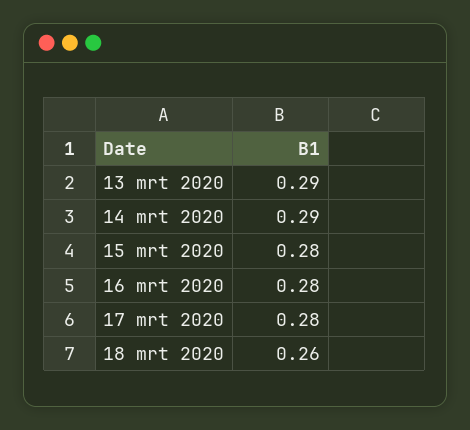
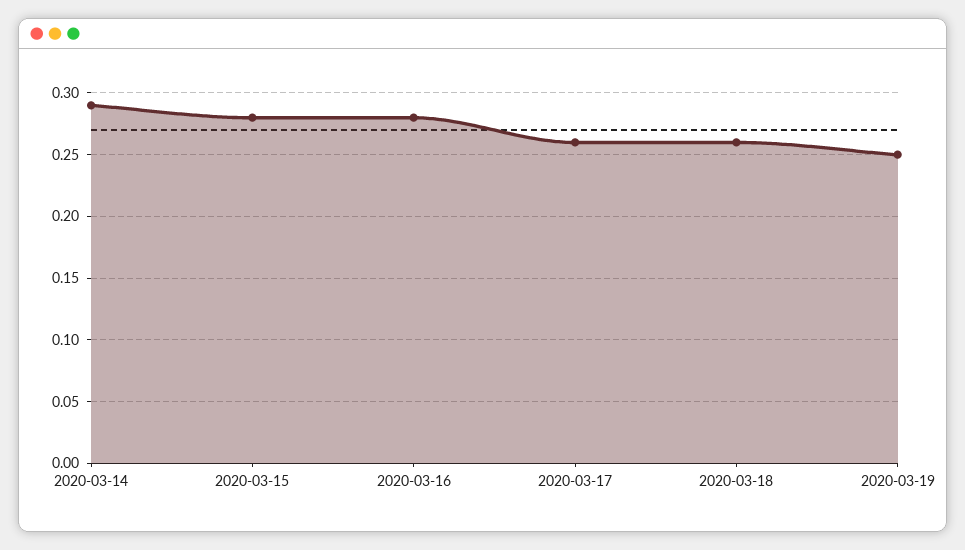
13 mrt 2020: 0.29 -> none
17 mrt 2020: 0.28 -> 0.26
2020-03-19: none -> 0.25

